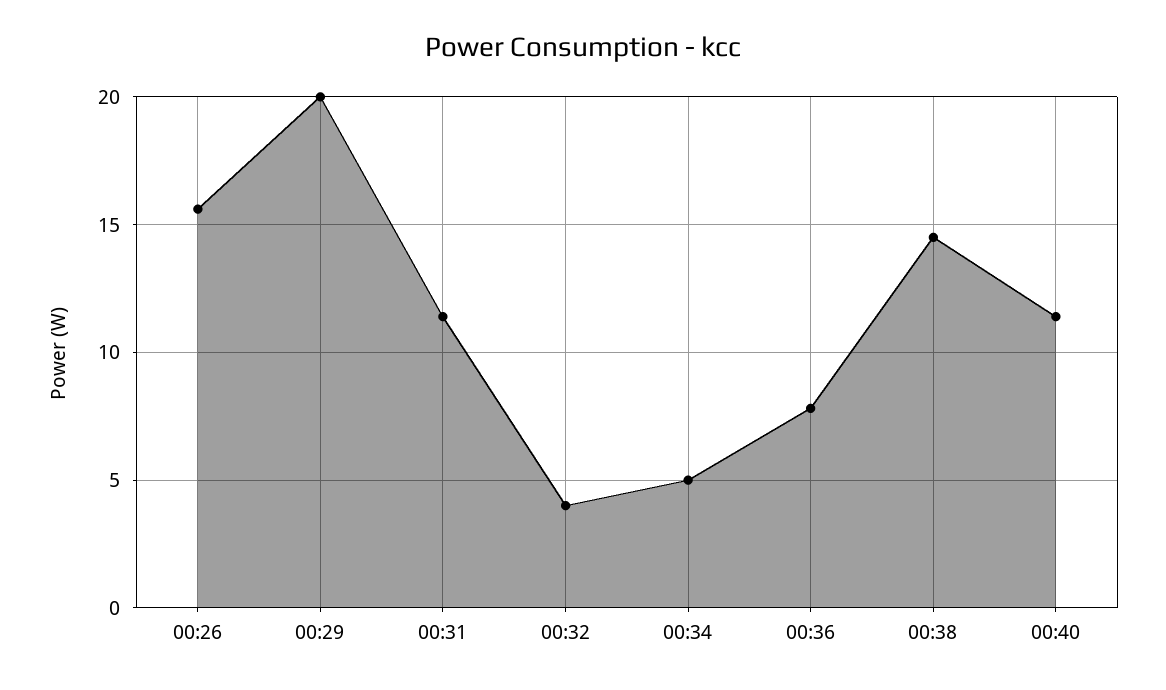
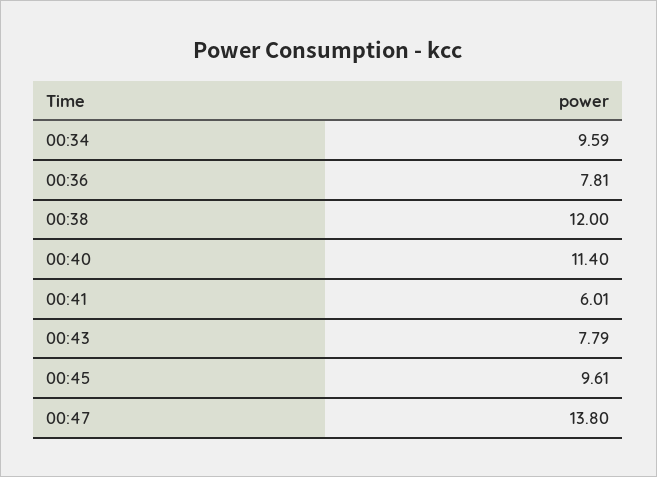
00:26: 15.5 -> none
00:29: 20 -> none
00:31: 11.5 -> none
00:32: 4 -> none
00:34: 5 -> 9.59
00:38: 14.5 -> 12
00:41: none -> 6.01
00:43: none -> 7.79
00:45: none -> 9.61
00:47: none -> 13.8

